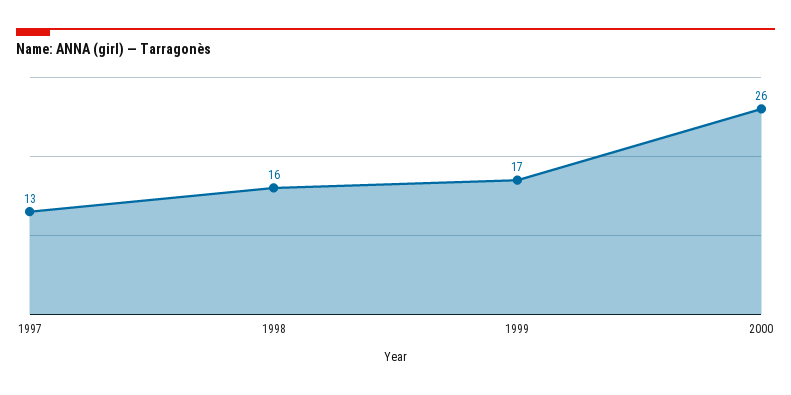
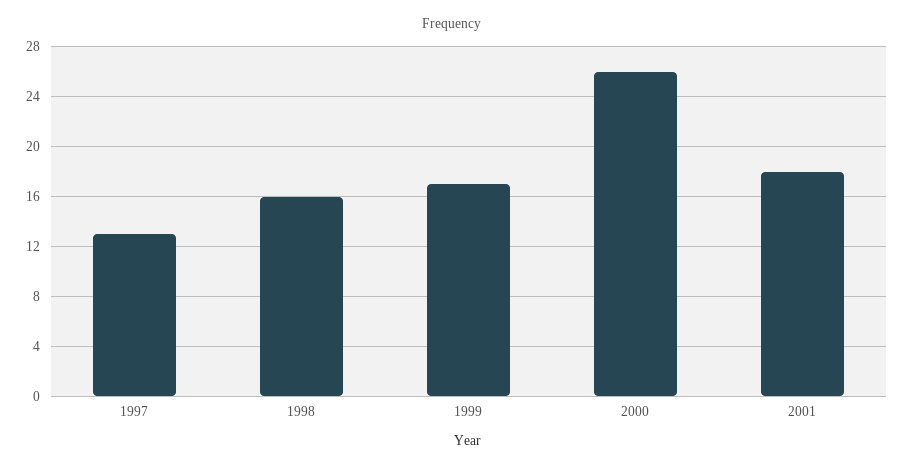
2001: none -> 18

